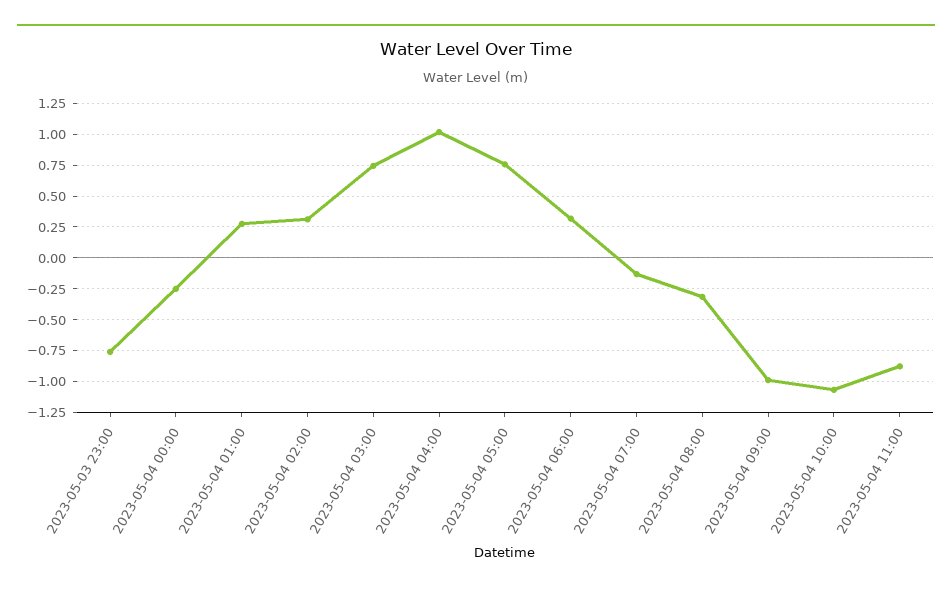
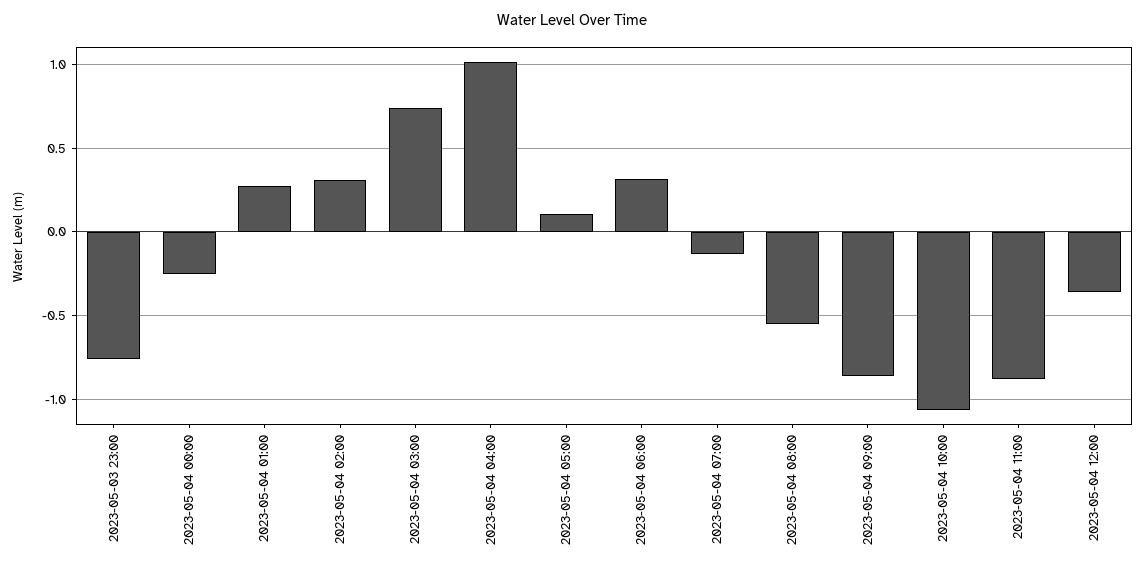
2023-05-04 05:00: 0.75 -> 0.1
2023-05-04 08:00: -0.3 -> -0.55
2023-05-04 09:00: -1 -> -0.85
2023-05-04 12:00: none -> -0.35

